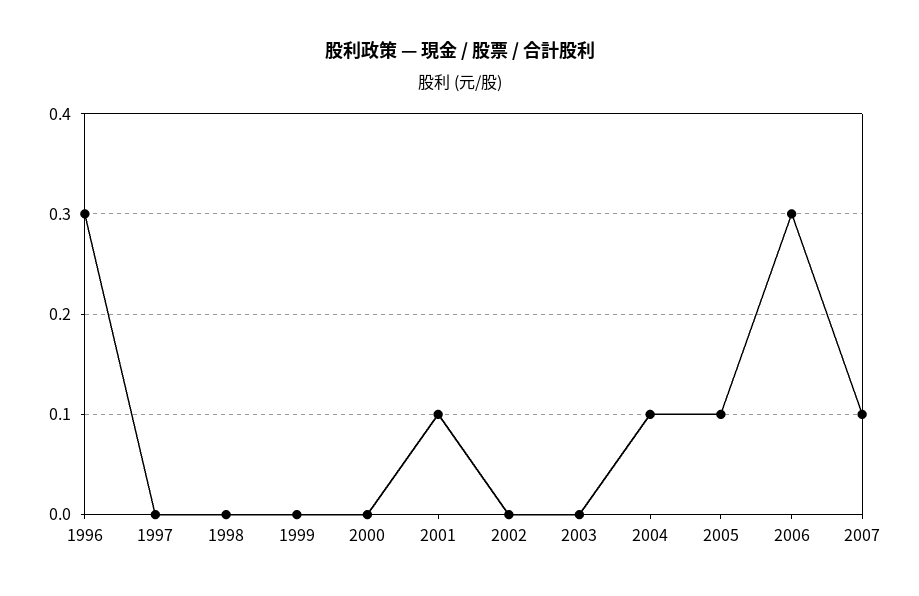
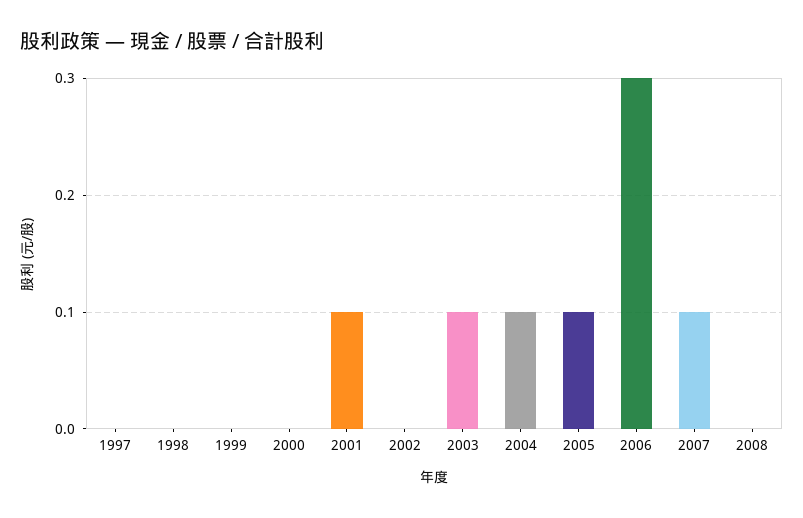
1996: 0.3 -> none
2003: 0 -> 0.1
2008: none -> 0

